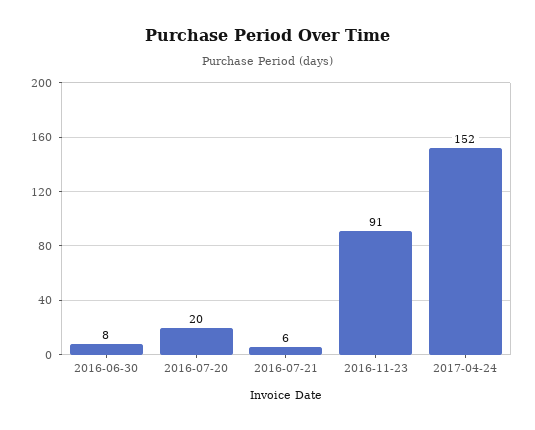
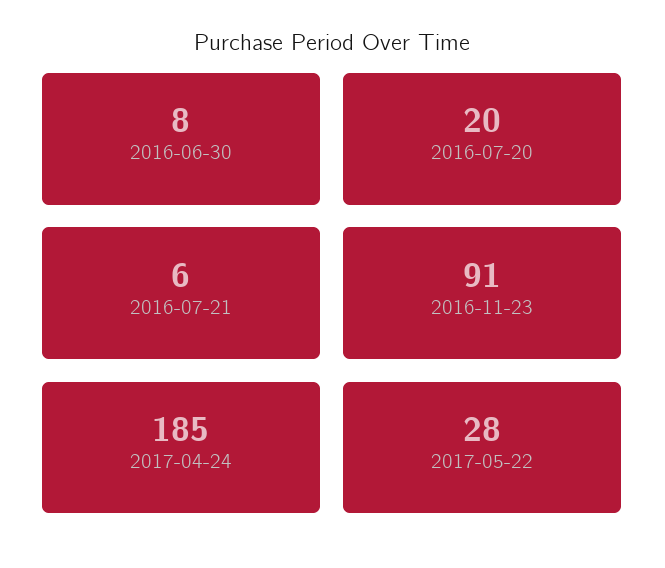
2017-04-24: 152 -> 185
2017-05-22: none -> 28

